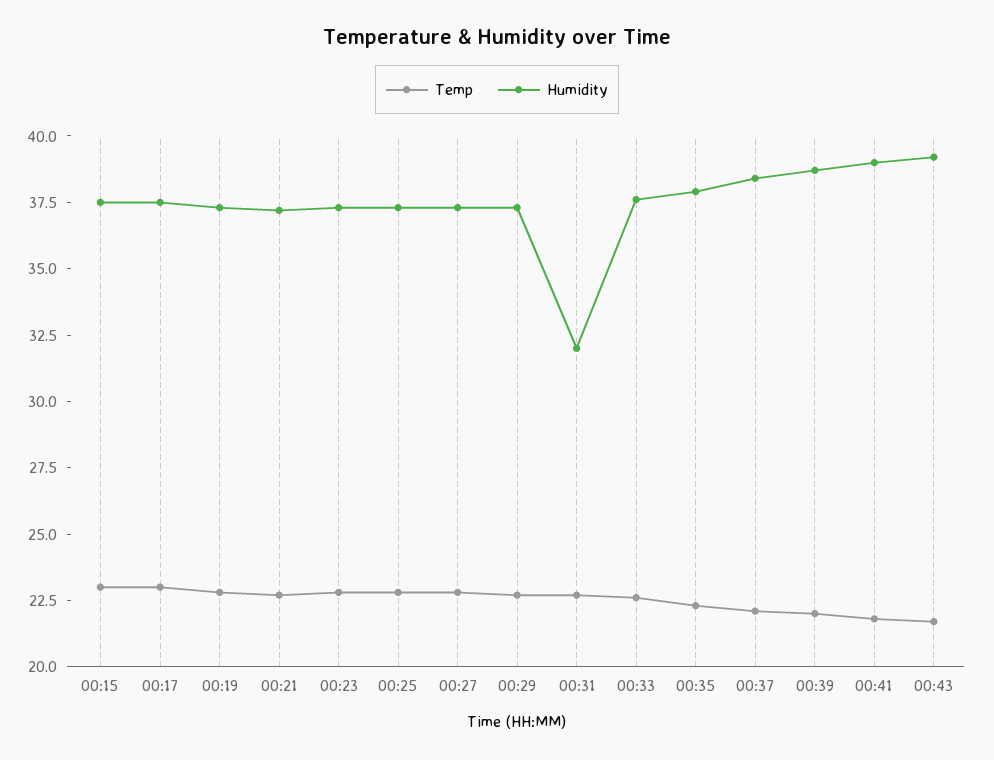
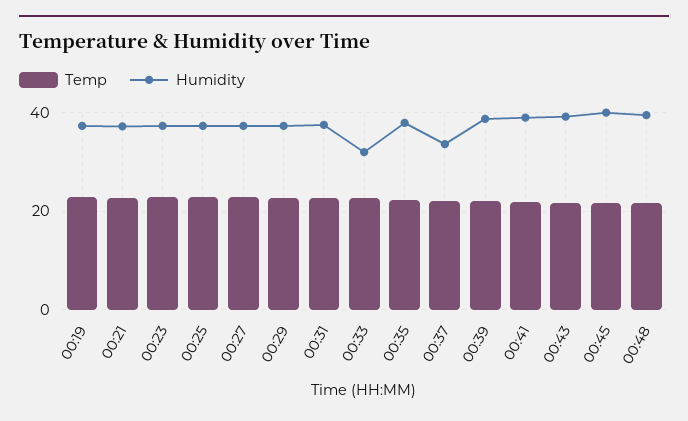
Temp, 00:15: 23 -> none
Humidity, 00:15: 37.5 -> none
Temp, 00:17: 23 -> none
Humidity, 00:17: 37.5 -> none
Humidity, 00:31: 32 -> 38
Humidity, 00:33: 37.5 -> 32
Humidity, 00:37: 38.5 -> 34
Temp, 00:45: none -> 22
Humidity, 00:45: none -> 40
Temp, 00:48: none -> 22
Humidity, 00:48: none -> 40

